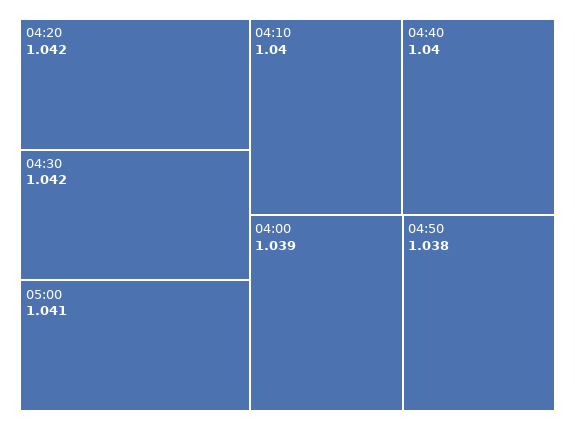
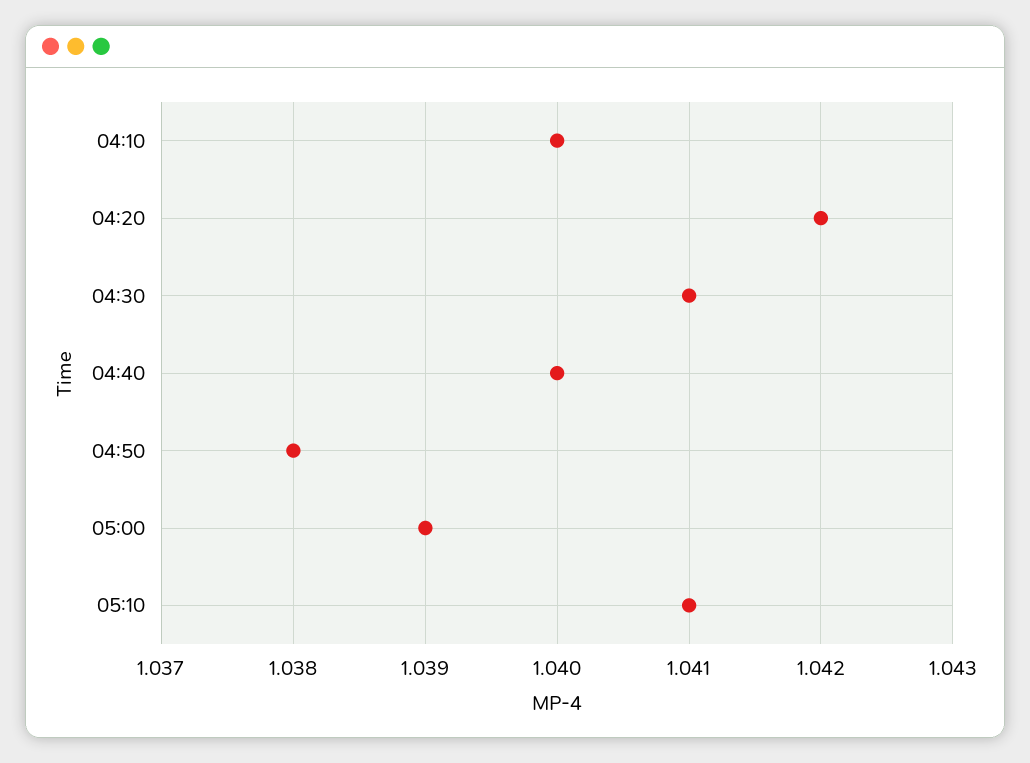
04:30: 1.042 -> 1.041
05:00: 1.041 -> 1.039
04:00: 1.039 -> none
05:10: none -> 1.041

